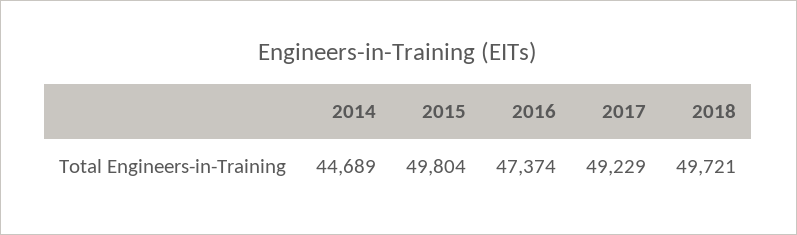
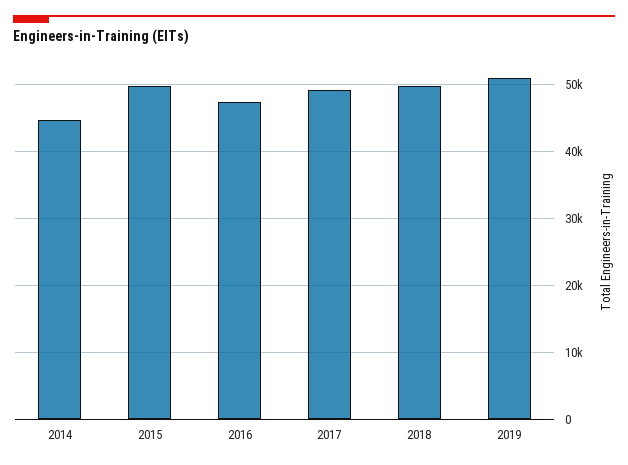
2019: none -> 51000

